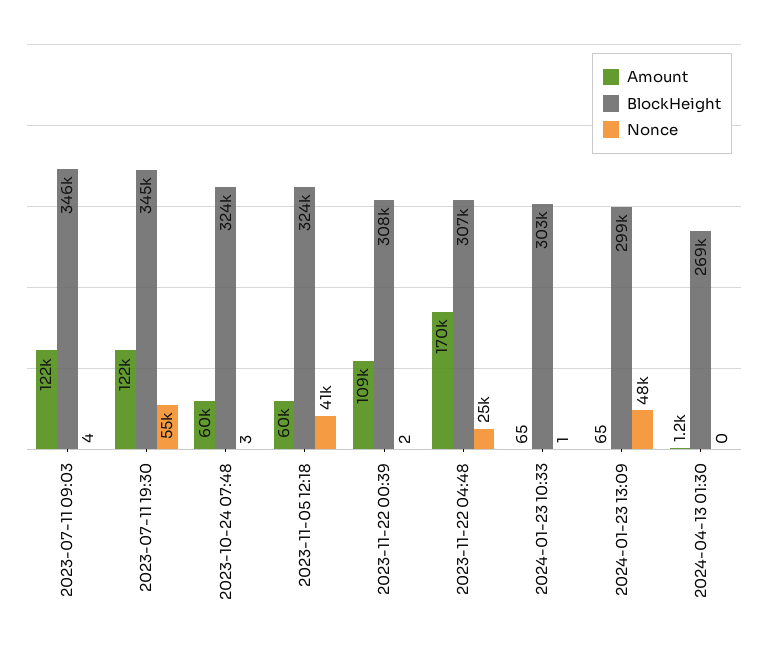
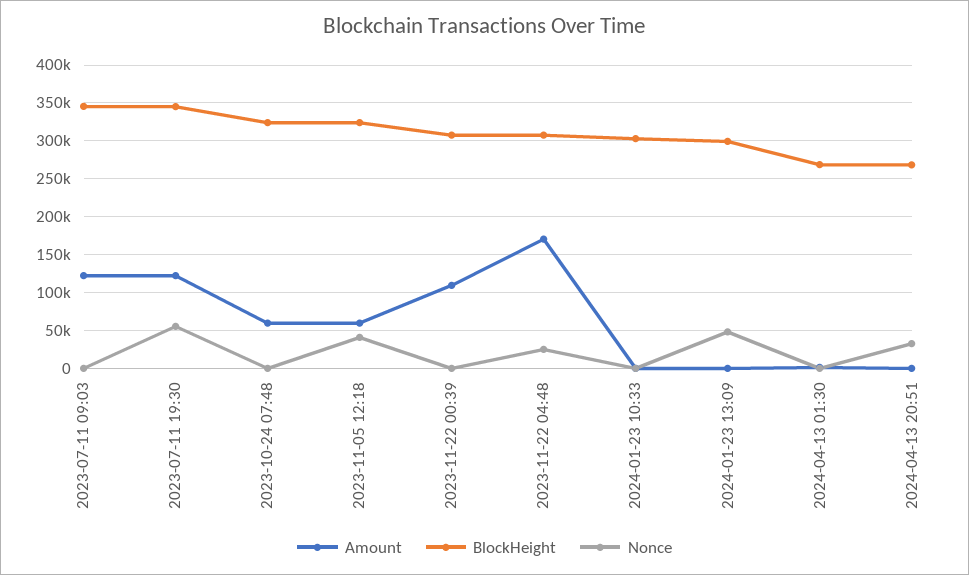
Amount, 2024-04-13 20:51: none -> 0
BlockHeight, 2024-04-13 20:51: none -> 270000
Nonce, 2024-04-13 20:51: none -> 30000

